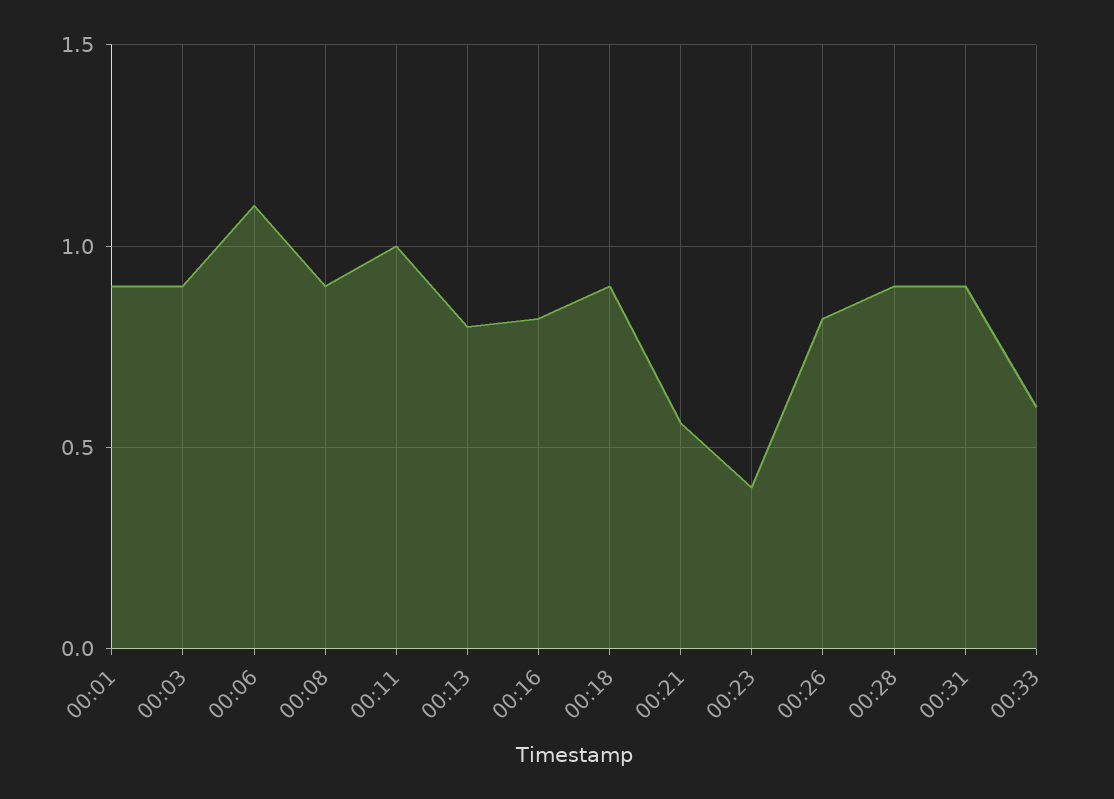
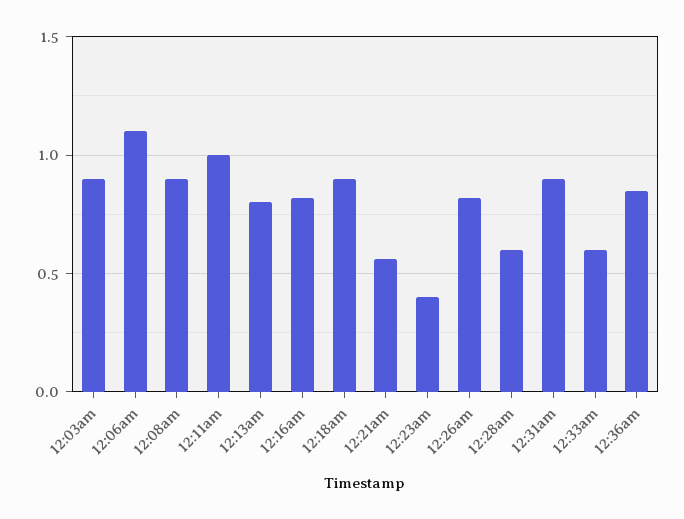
00:01: 0.9 -> none
00:28: 0.9 -> 0.6
12:36am: none -> 0.85

